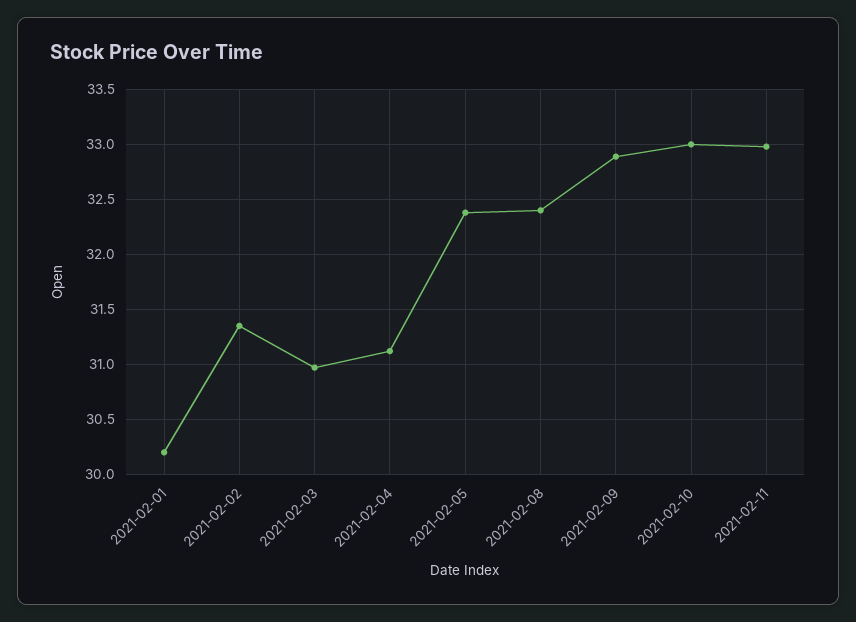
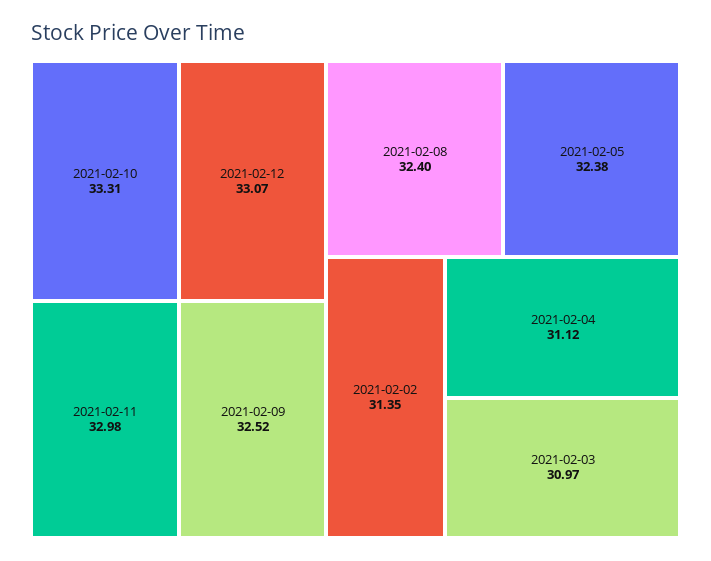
2021-02-01: 30.2 -> none
2021-02-09: 32.9 -> 32.52
2021-02-10: 33 -> 33.31
2021-02-12: none -> 33.07

